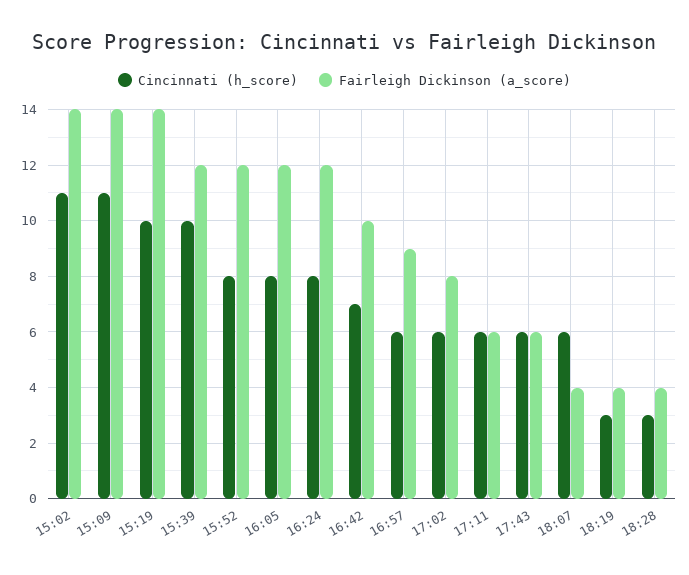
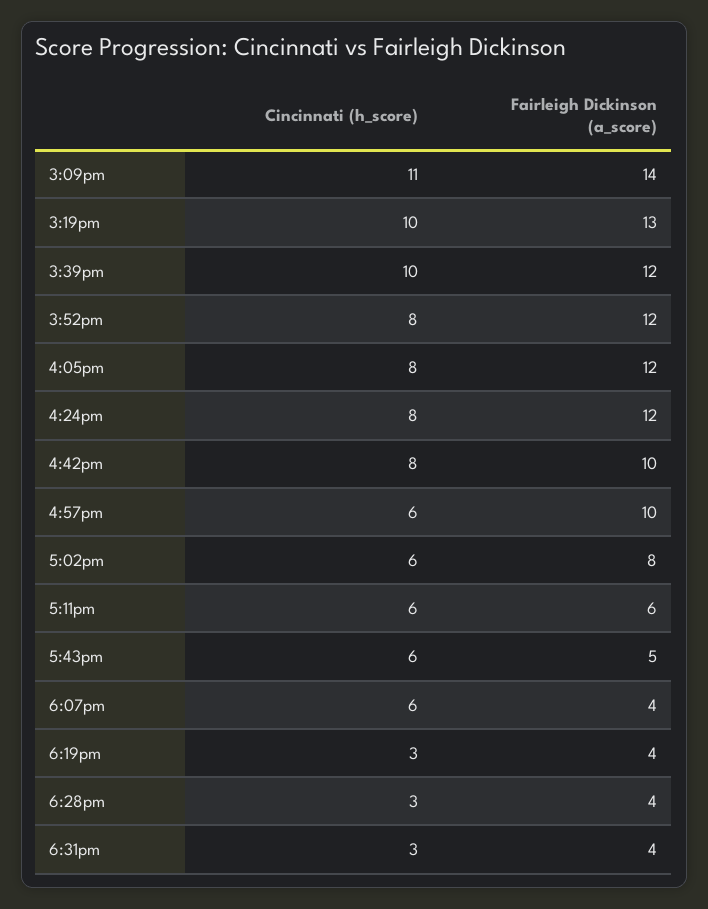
Cincinnati (h_score), 15:02: 11 -> none
Fairleigh Dickinson (a_score), 15:02: 14 -> none
Fairleigh Dickinson (a_score), 15:19: 14 -> 13
Cincinnati (h_score), 16:42: 7 -> 8
Fairleigh Dickinson (a_score), 16:57: 9 -> 10
Fairleigh Dickinson (a_score), 17:43: 6 -> 5
Cincinnati (h_score), 6:31pm: none -> 3
Fairleigh Dickinson (a_score), 6:31pm: none -> 4

